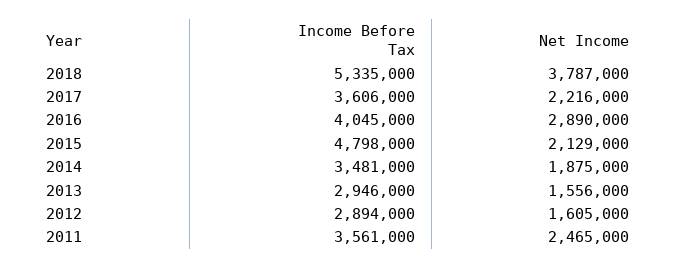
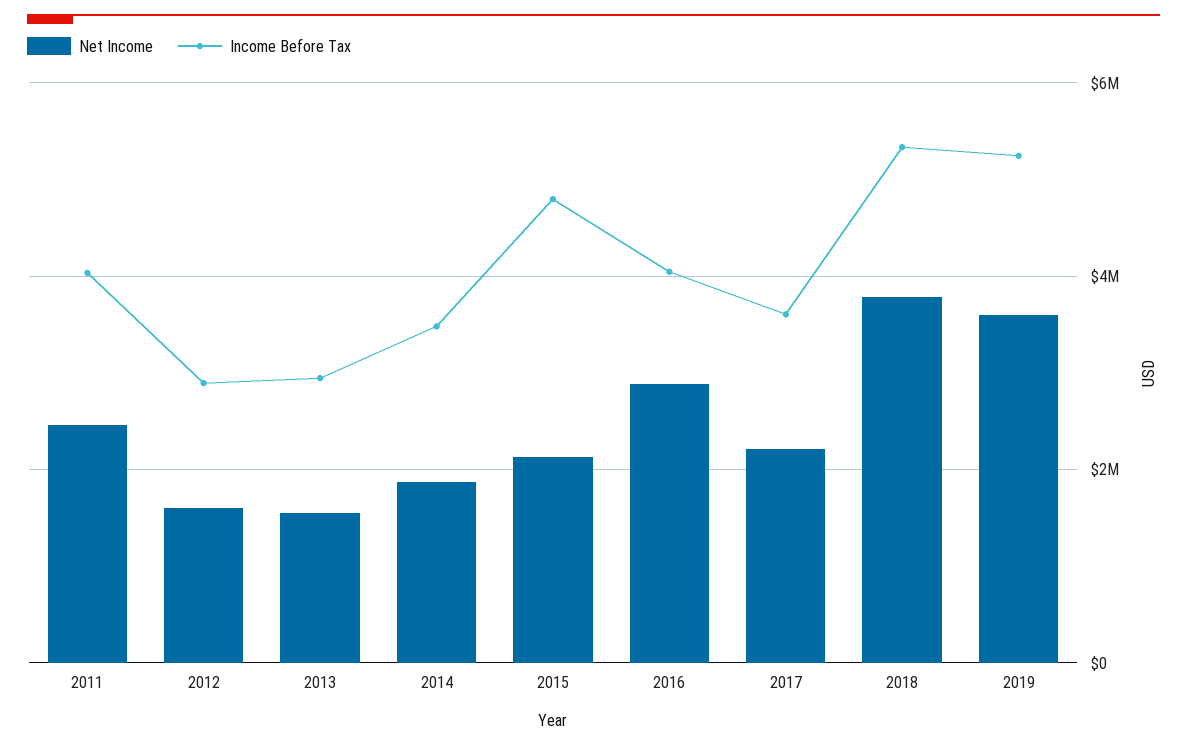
Income Before Tax, 2011: 3561000 -> 4000000
Net Income, 2019: none -> 3600000
Income Before Tax, 2019: none -> 5200000

